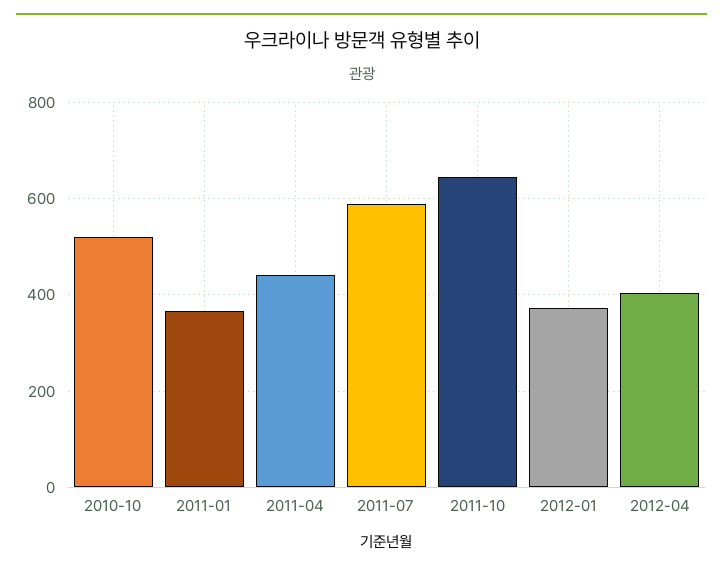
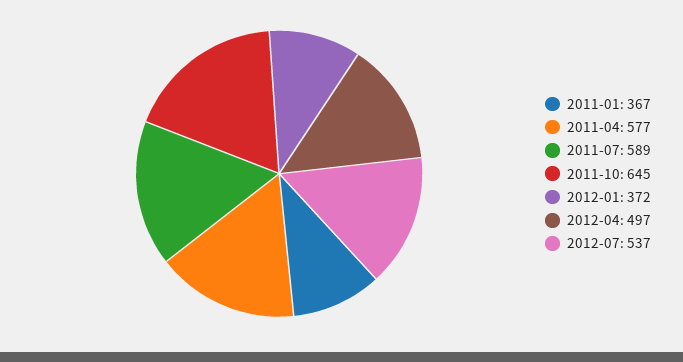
2010-10: 520 -> none
2011-04: 440 -> 577
2012-04: 400 -> 497
2012-07: none -> 537

